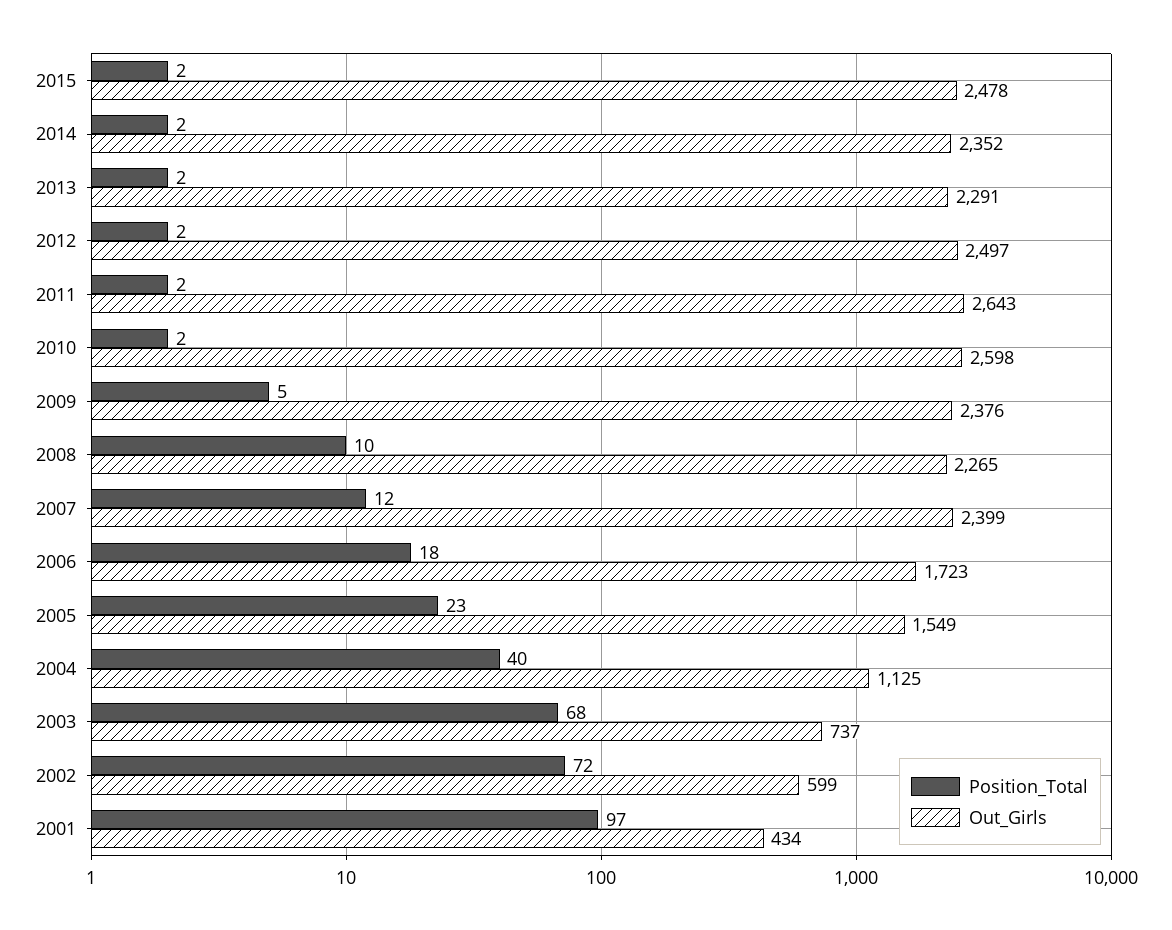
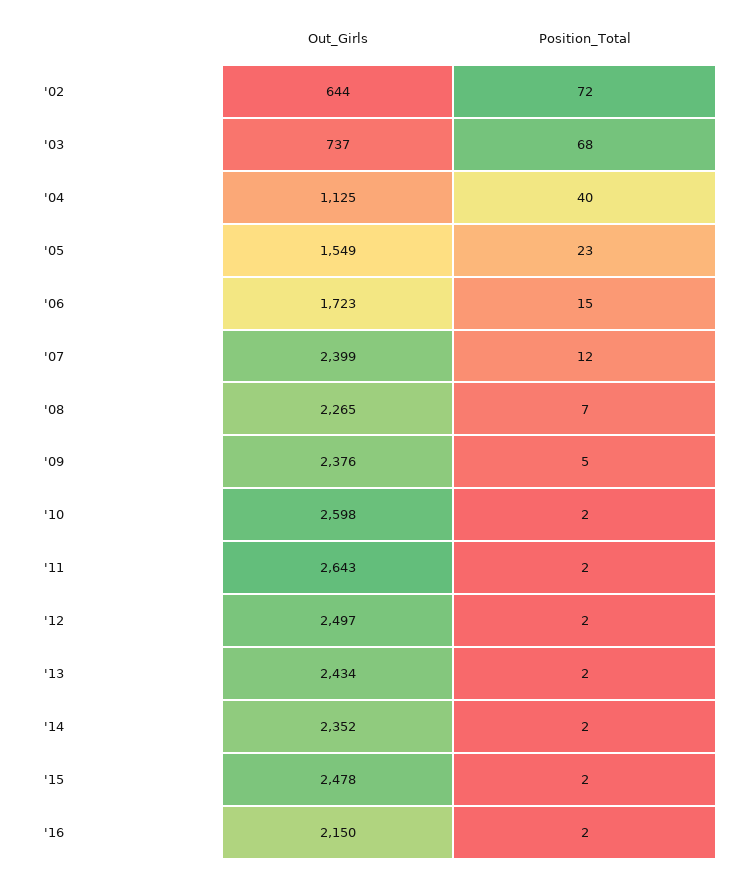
Out_Girls, 2013: 2291 -> 2434
Position_Total, 2008: 10 -> 7
Position_Total, 2006: 18 -> 15
Out_Girls, 2002: 599 -> 644
Position_Total, 2001: 97 -> none
Out_Girls, 2001: 434 -> none
Out_Girls, '16: none -> 2150
Position_Total, '16: none -> 2

